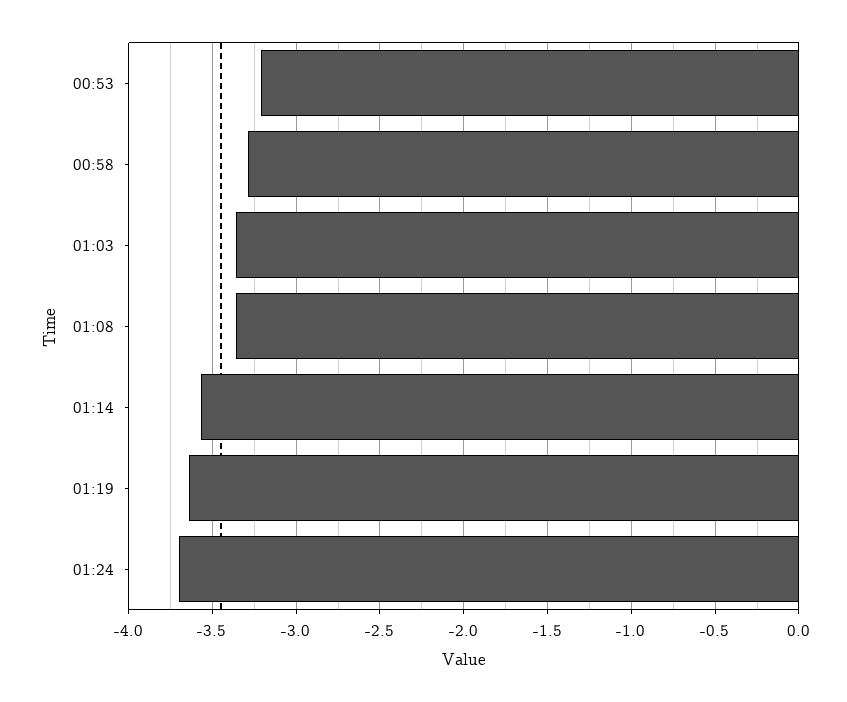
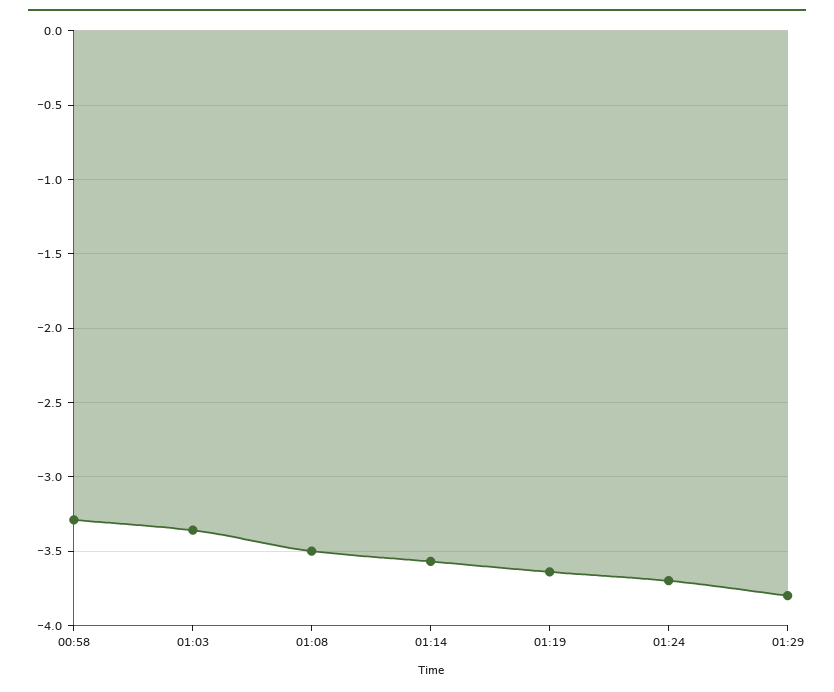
00:53: -3.2 -> none
01:08: -3.35 -> -3.5
01:29: none -> -3.8

